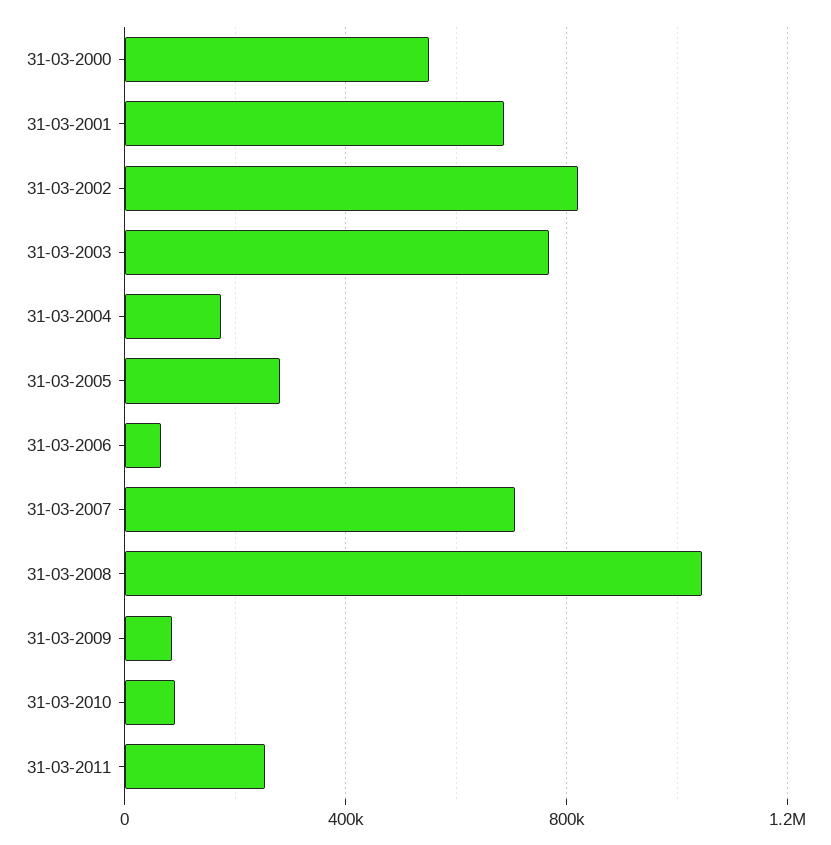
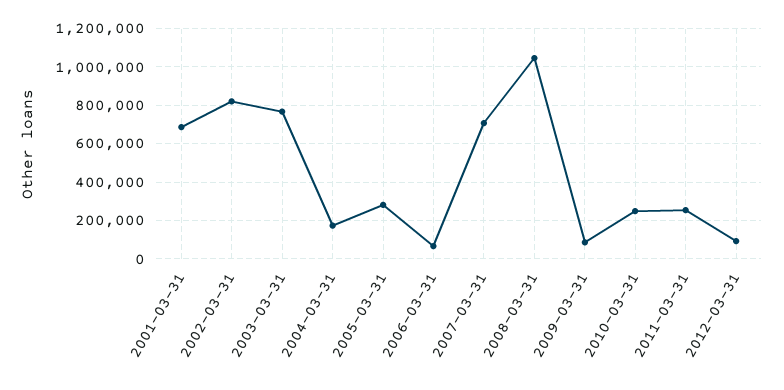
31-03-2000: 550000 -> none
31-03-2010: 100000 -> 250000
2012-03-31: none -> 100000

